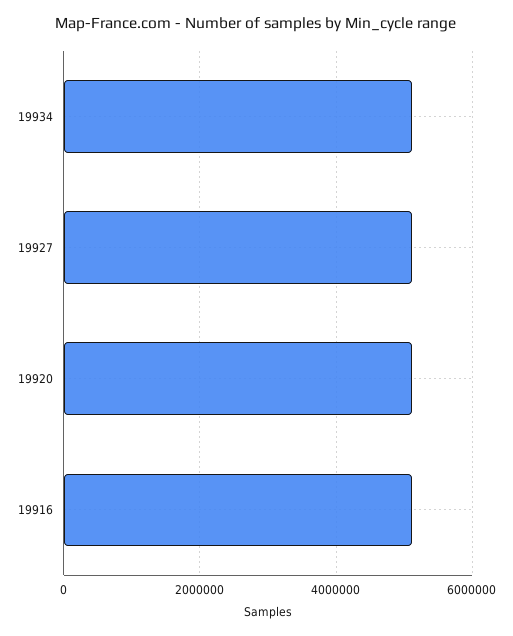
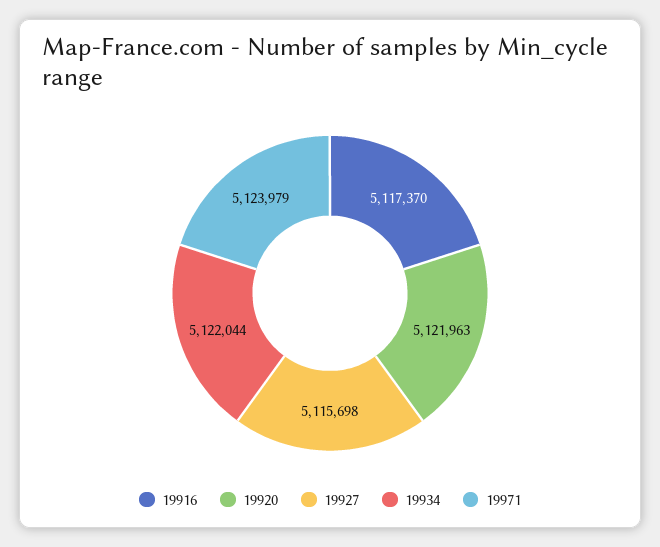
19971: none -> 5123979

